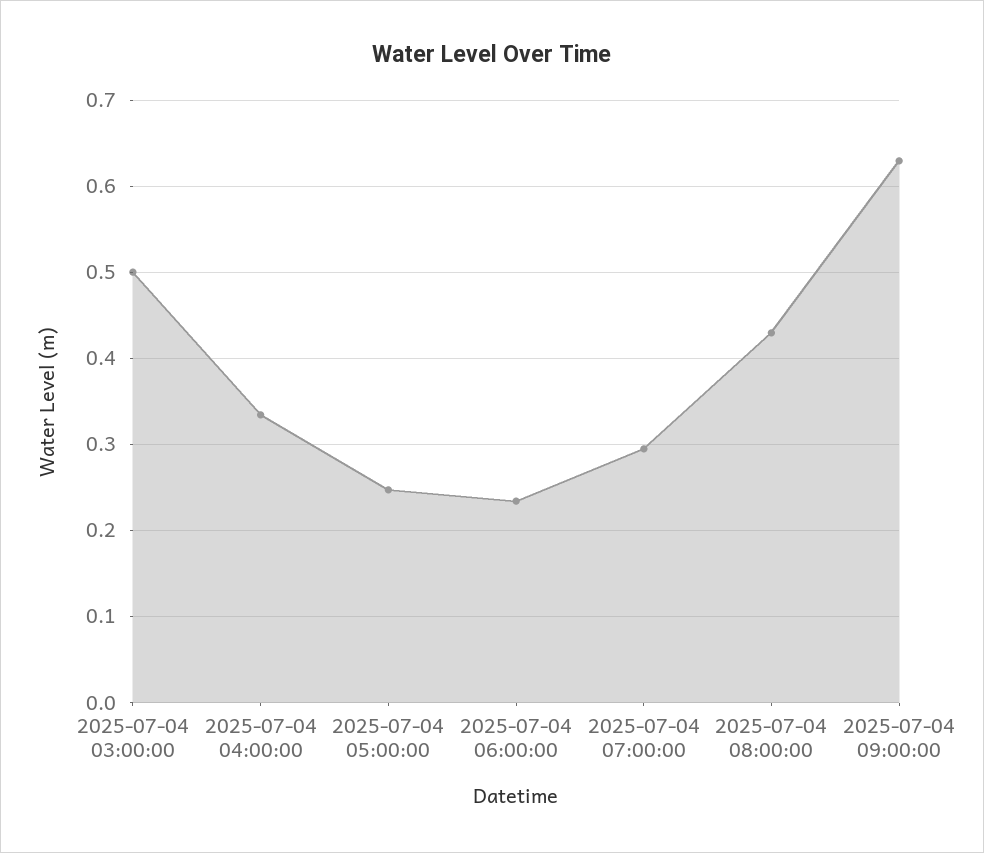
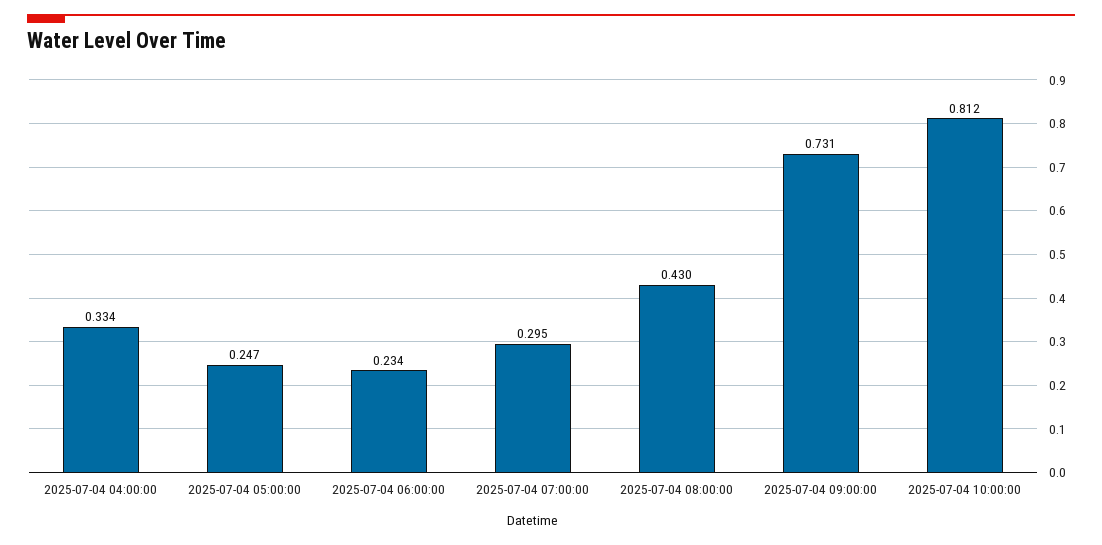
2025-07-04 03:00:00: 0.5 -> none
2025-07-04 09:00:00: 0.63 -> 0.731
2025-07-04 10:00:00: none -> 0.812

